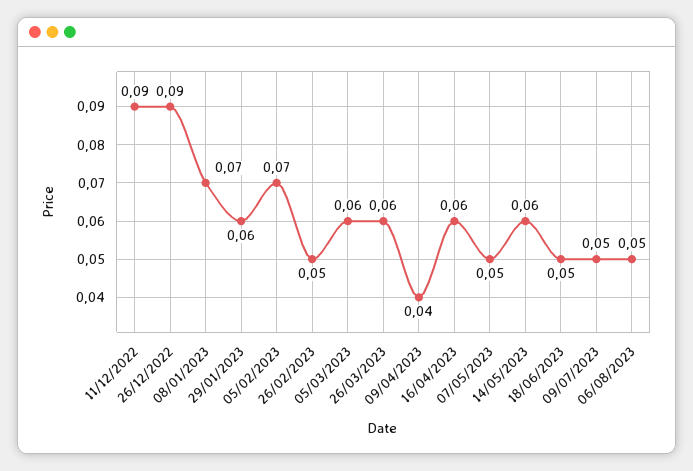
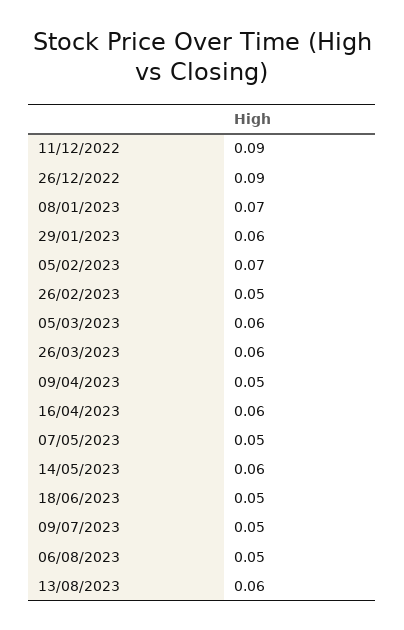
09/04/2023: 0.04 -> 0.05
13/08/2023: none -> 0.06

